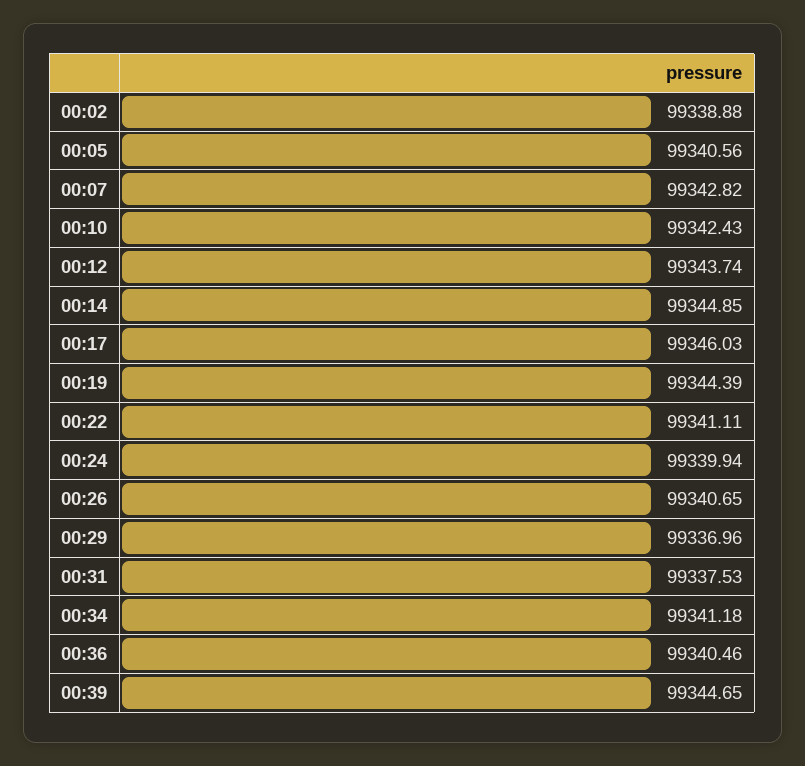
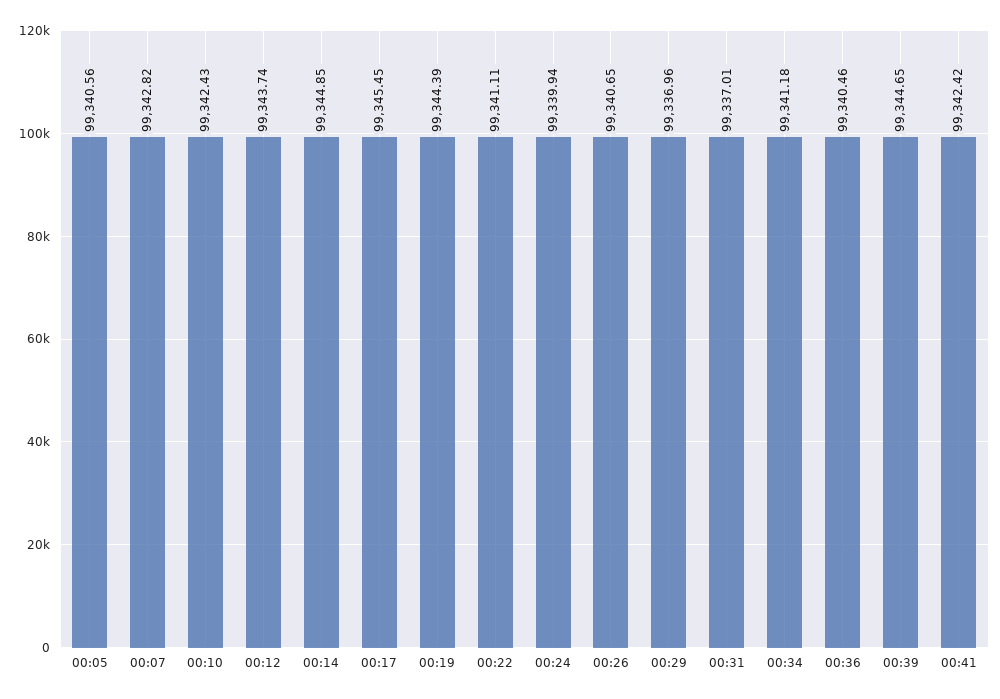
00:02: 99338.88 -> none
00:17: 99346.03 -> 99345.45
00:31: 99337.53 -> 99337.01
00:41: none -> 99342.42

